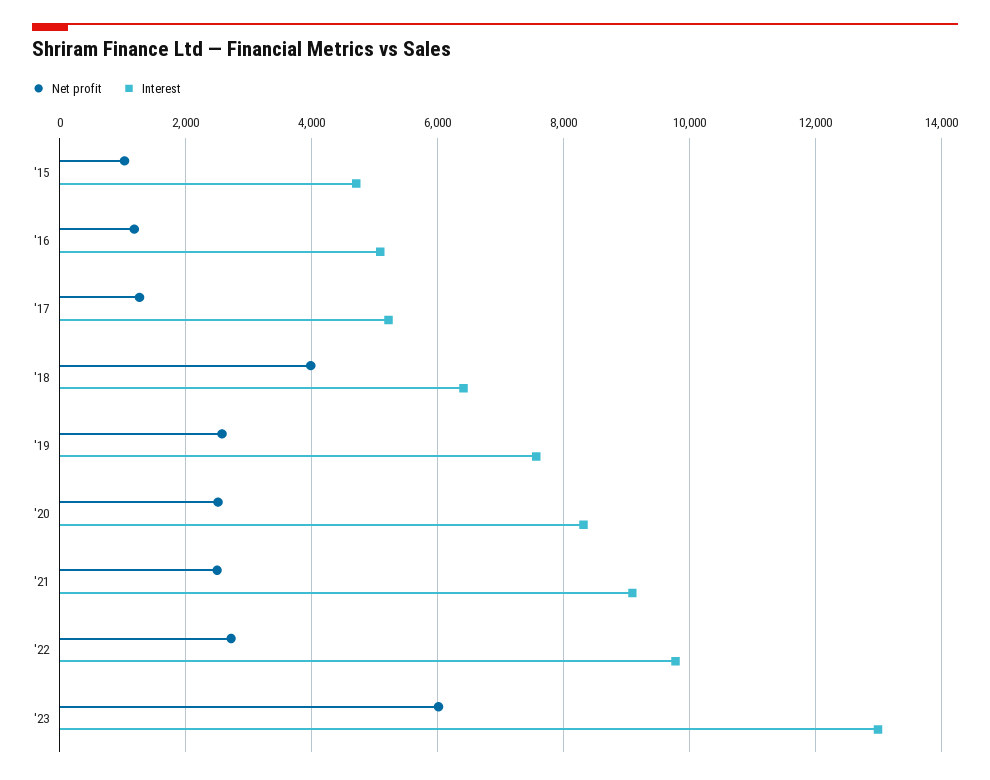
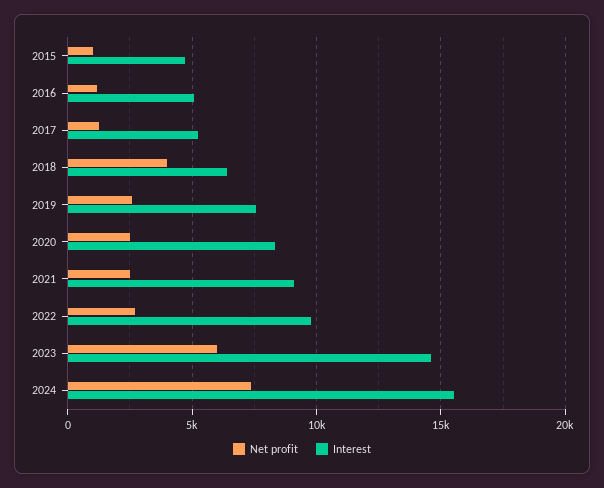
Interest, '23: 13000 -> 14500
Net profit, 2024: none -> 7500
Interest, 2024: none -> 15500

